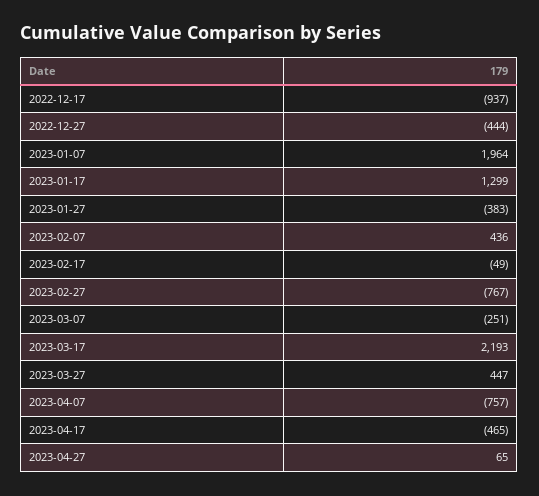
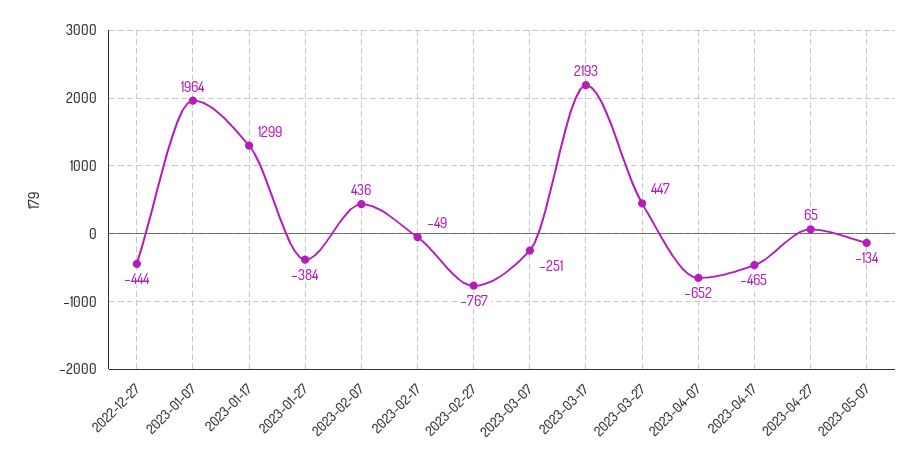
2022-12-17: -937 -> none
2023-01-27: -383 -> -384
2023-04-07: -757 -> -652
2023-05-07: none -> -134

